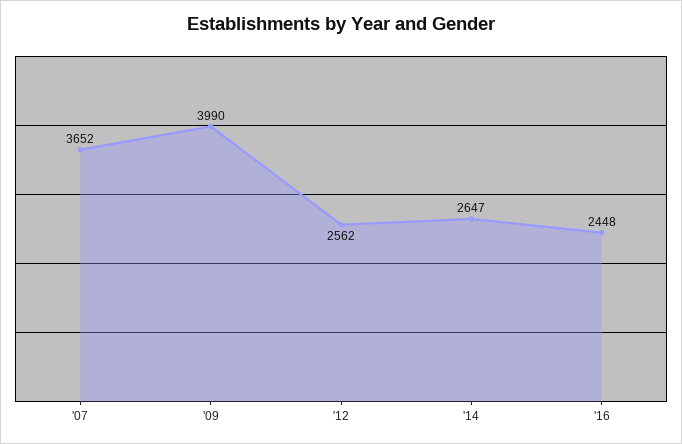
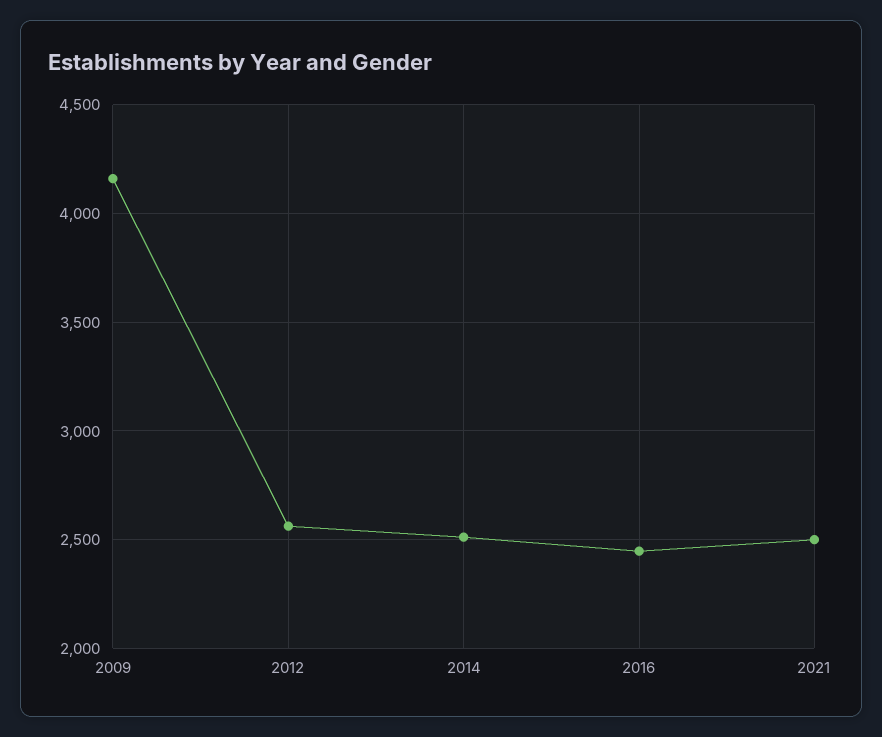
'07: 3652 -> none
'09: 3990 -> 4150
'14: 2647 -> 2500
2021: none -> 2500

